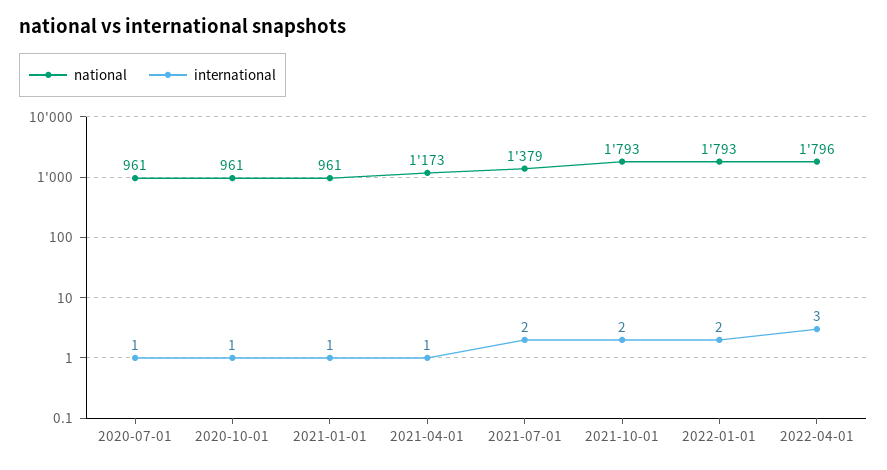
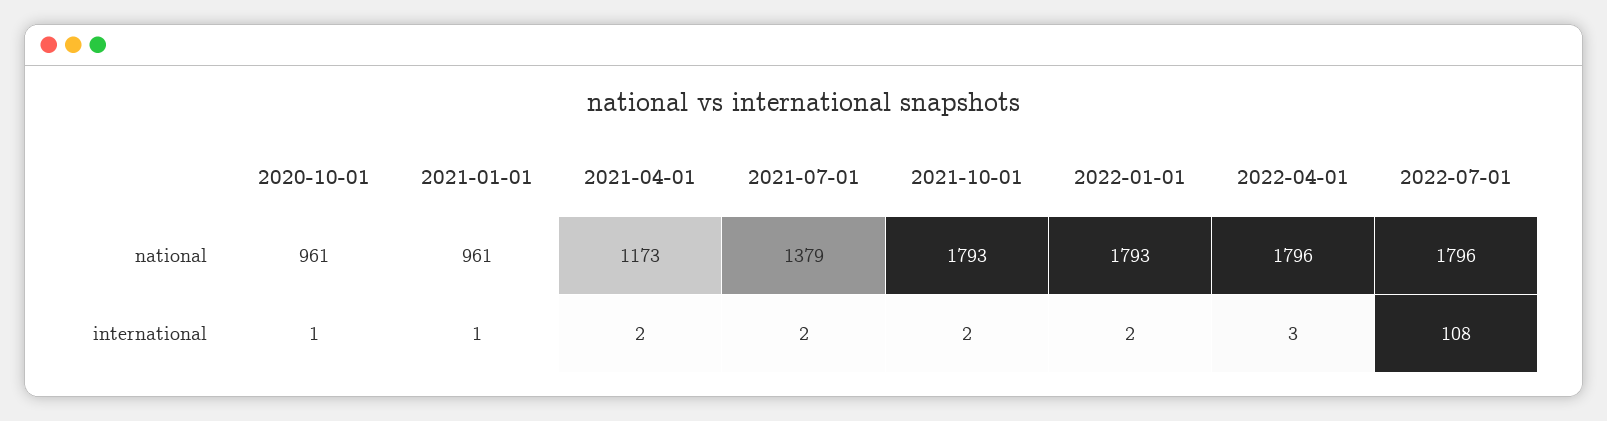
national, 2020-07-01: 961 -> none
international, 2020-07-01: 1 -> none
international, 2021-04-01: 1 -> 2
national, 2022-07-01: none -> 1796
international, 2022-07-01: none -> 108

